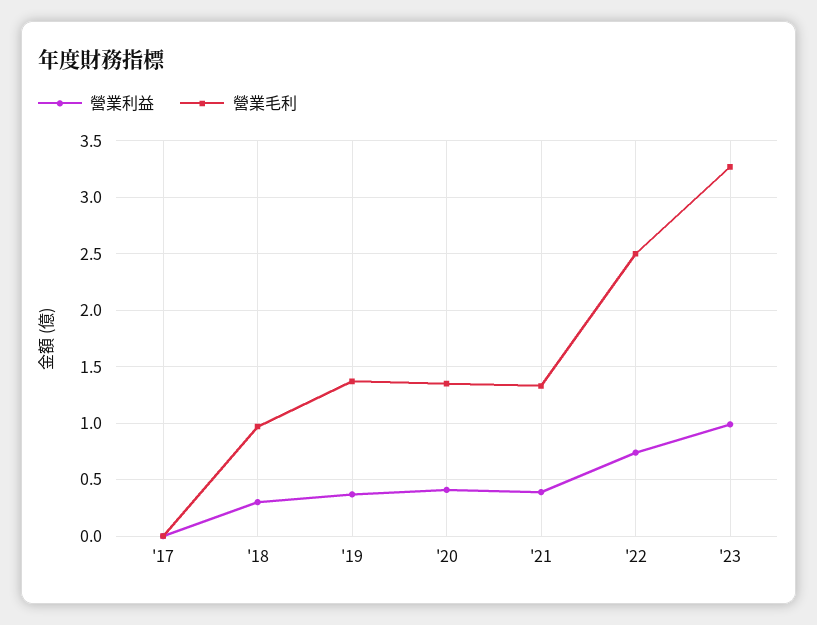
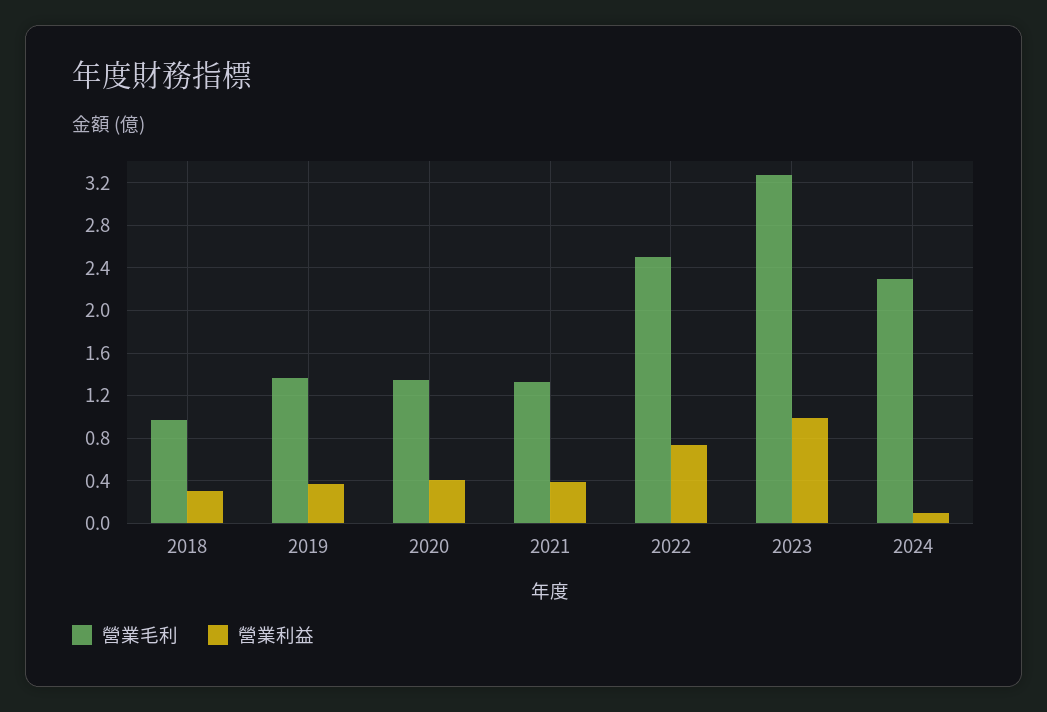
營業利益, '17: 0 -> none
營業毛利, '17: 0 -> none
營業毛利, 2024: none -> 2.3
營業利益, 2024: none -> 0.1

